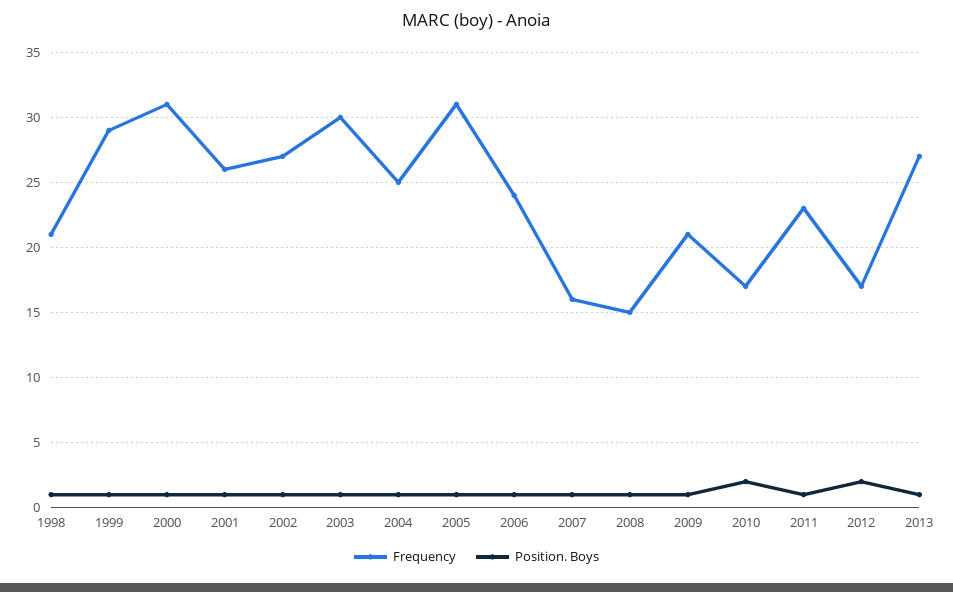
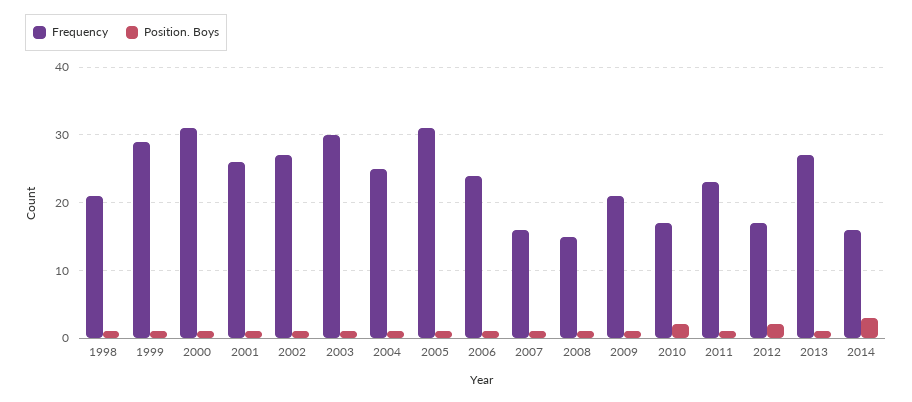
Frequency, 2014: none -> 16
Position. Boys, 2014: none -> 3

